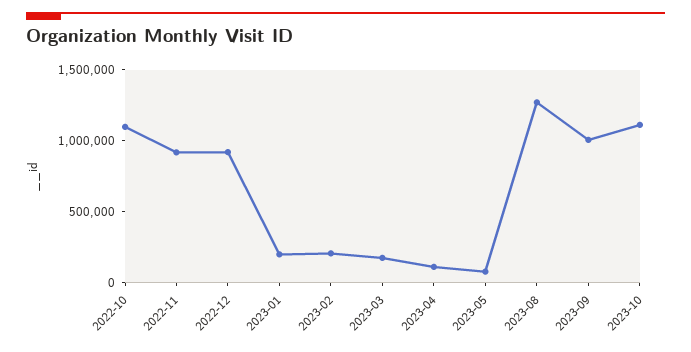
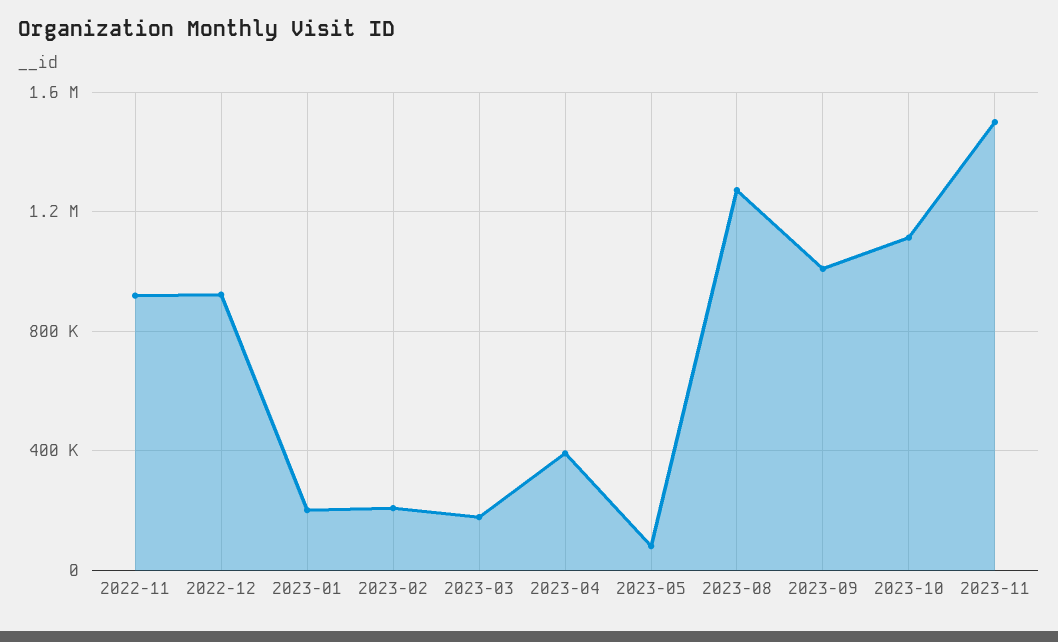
2022-10: 1100000 -> none
2023-04: 100000 -> 400000
2023-11: none -> 1500000

